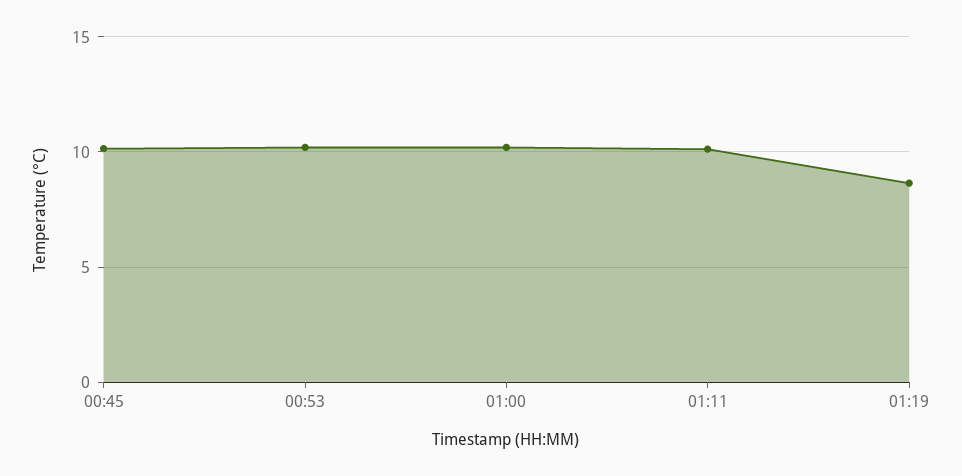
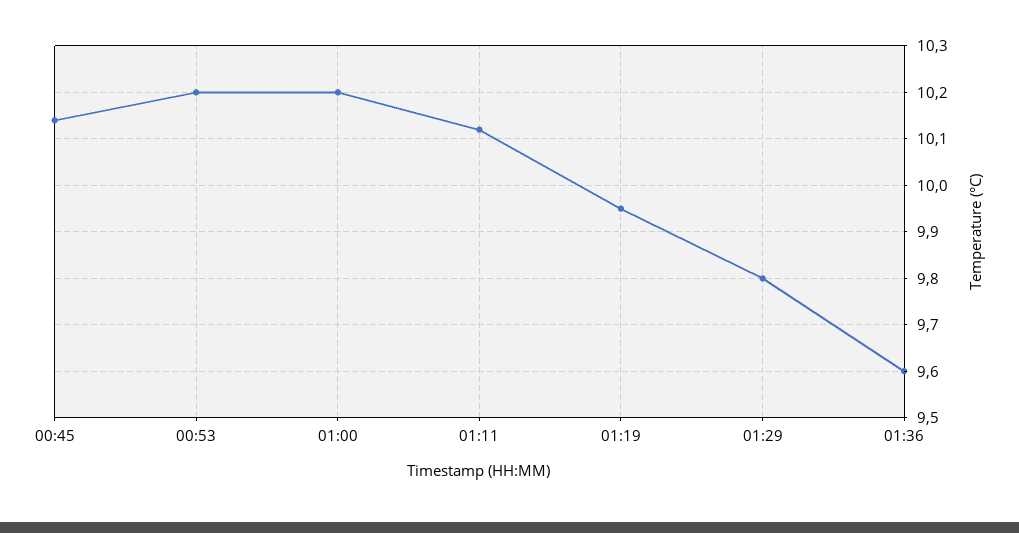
01:19: 8.5 -> 9.95
01:29: none -> 9.8
01:36: none -> 9.6

